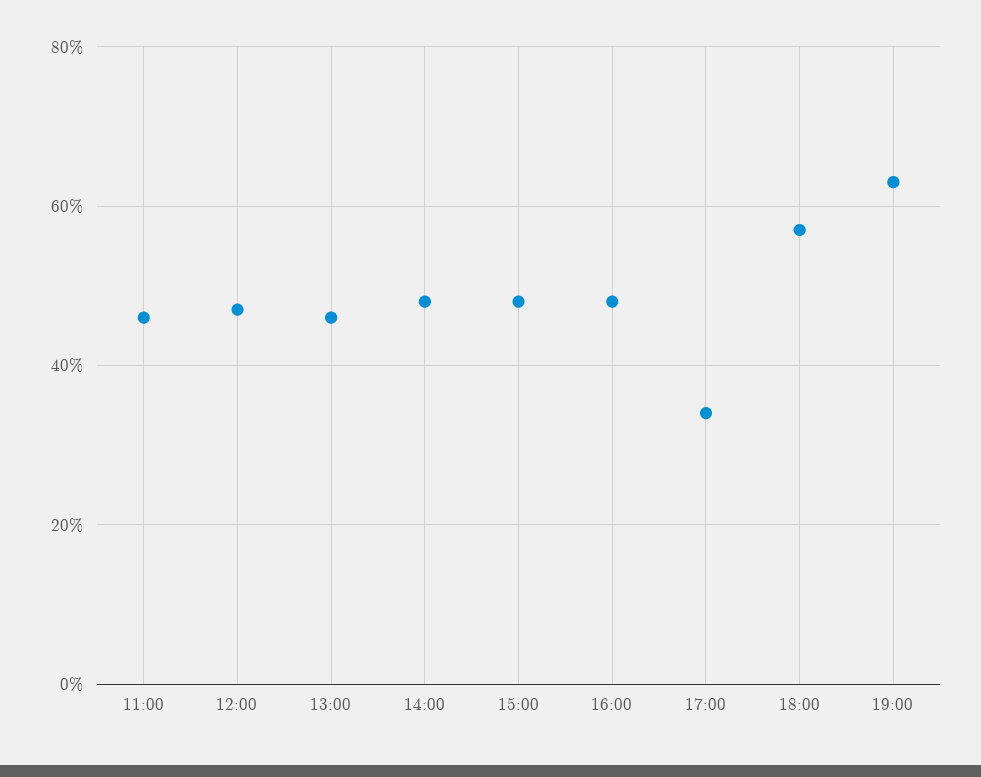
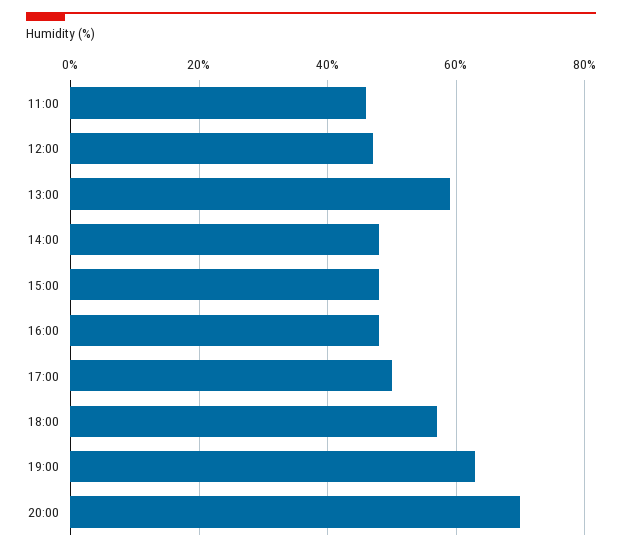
13:00: 45 -> 60
17:00: 35 -> 50
20:00: none -> 70

